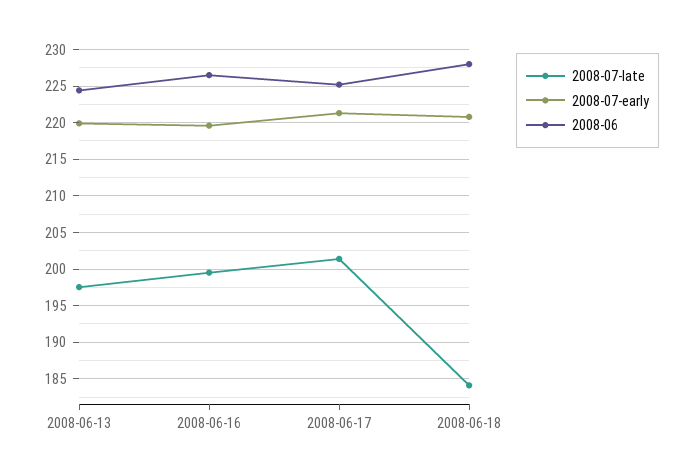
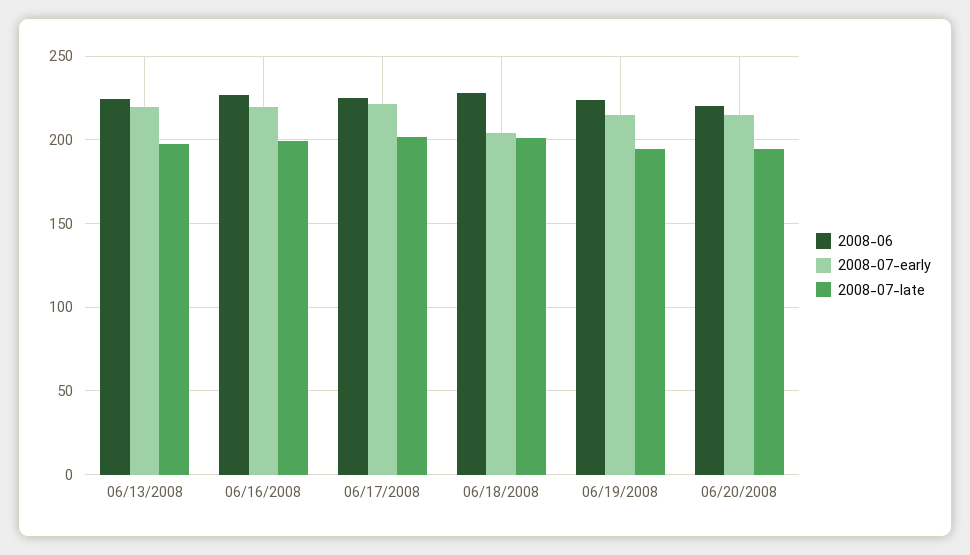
2008-07-late, 2008-06-18: 184 -> 200
2008-07-early, 2008-06-18: 221 -> 205
2008-06, 06/19/2008: none -> 225
2008-07-early, 06/19/2008: none -> 215
2008-07-late, 06/19/2008: none -> 195
2008-06, 06/20/2008: none -> 220
2008-07-early, 06/20/2008: none -> 215
2008-07-late, 06/20/2008: none -> 195

